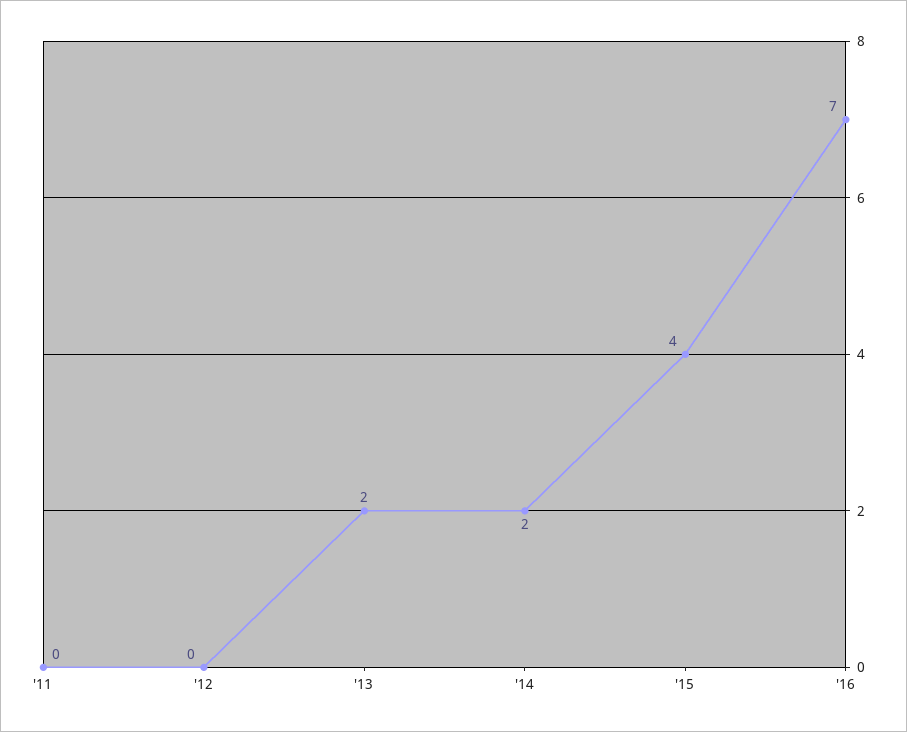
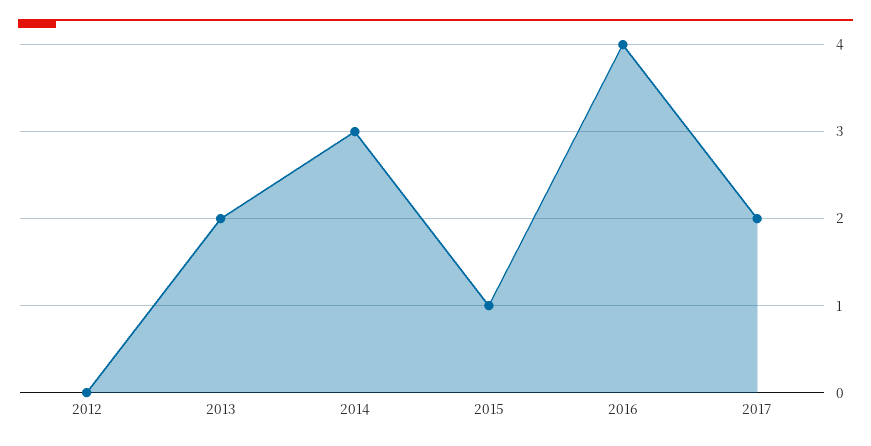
'11: 0 -> none
'14: 2 -> 3
'15: 4 -> 1
'16: 7 -> 4
2017: none -> 2

